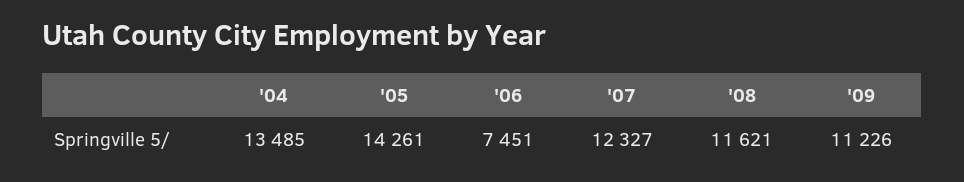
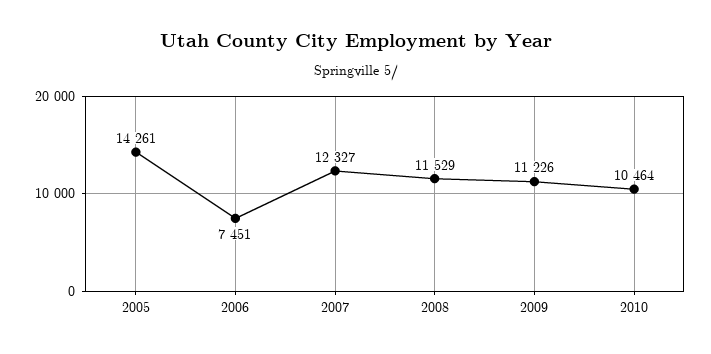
'04: 13485 -> none
'08: 11621 -> 11529
2010: none -> 10464

